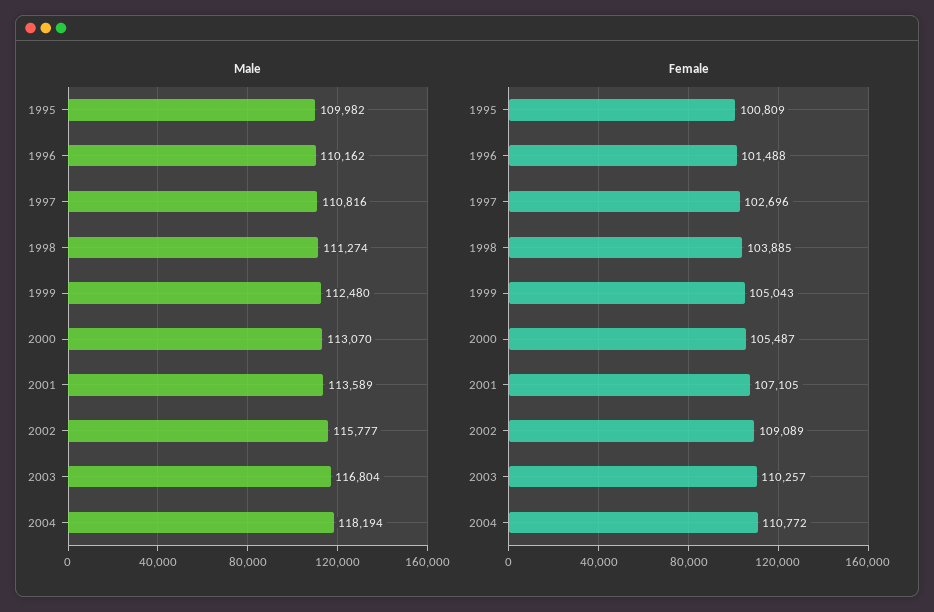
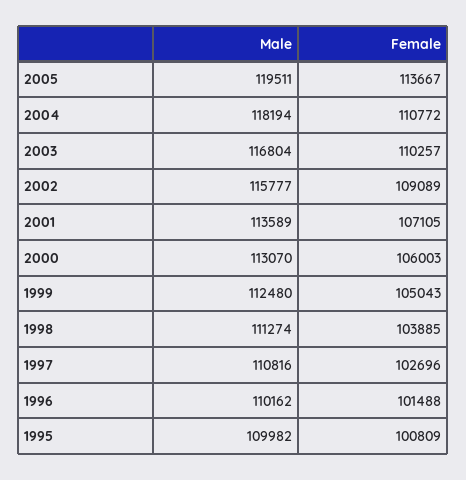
Female, 2000: 105487 -> 106003
Male, 2005: none -> 119511
Female, 2005: none -> 113667

